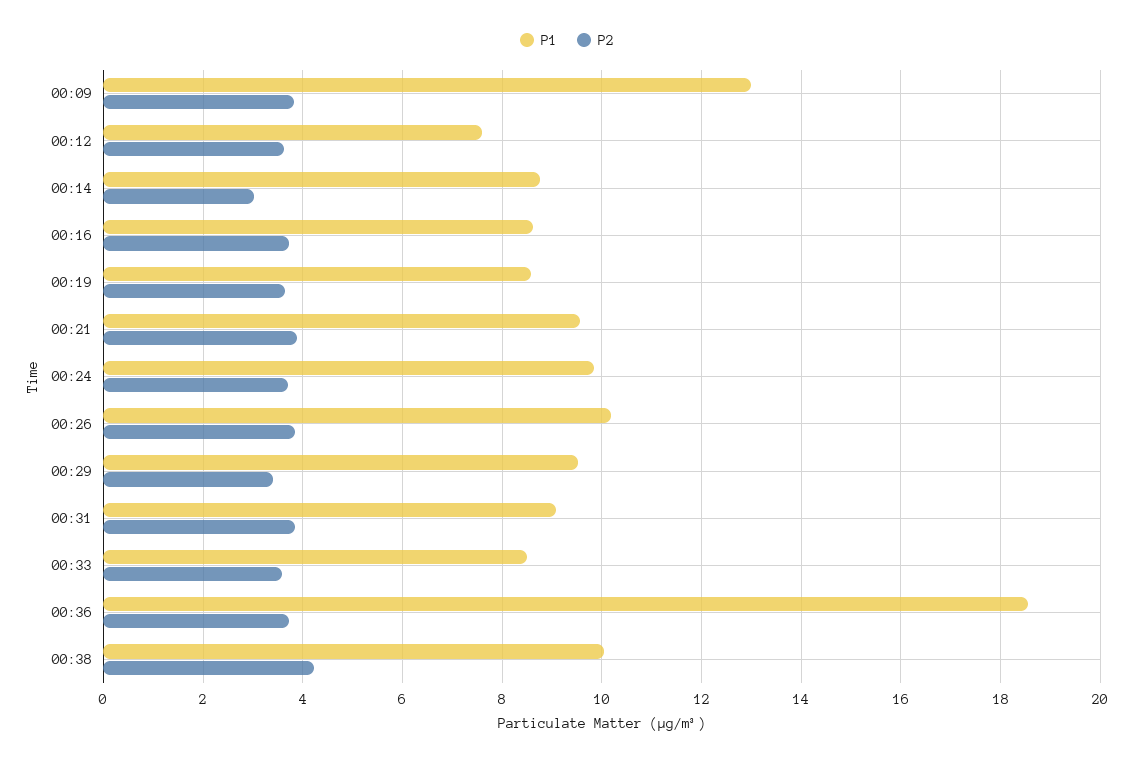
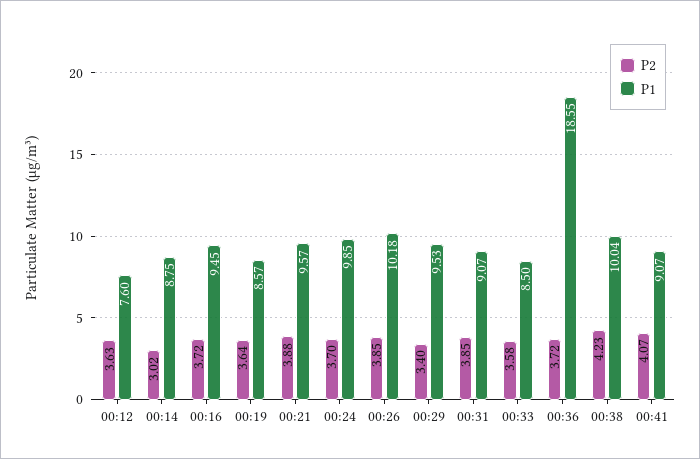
P1, 00:09: 13 -> none
P2, 00:09: 3.8 -> none
P1, 00:16: 8.6 -> 9.45
P2, 00:41: none -> 4.07
P1, 00:41: none -> 9.07

